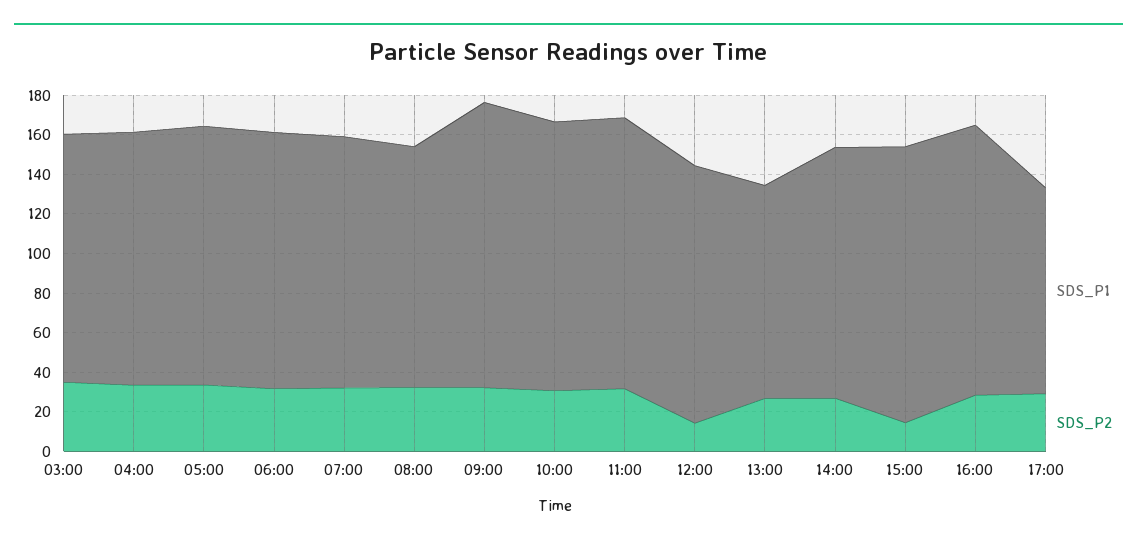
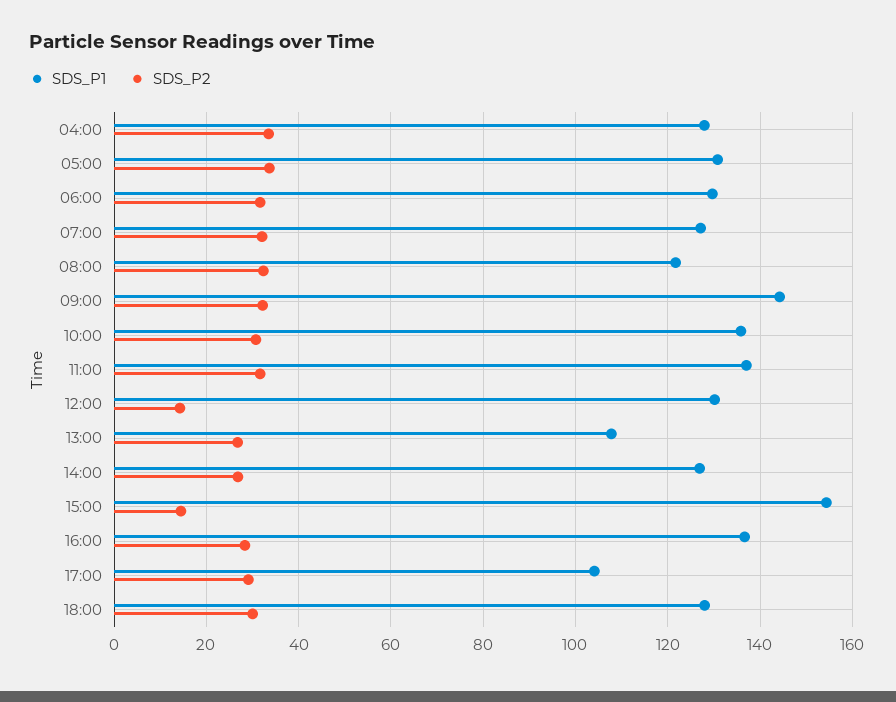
SDS_P1, 03:00: 125 -> none
SDS_P2, 03:00: 35 -> none
SDS_P1, 15:00: 140 -> 154
SDS_P1, 18:00: none -> 128
SDS_P2, 18:00: none -> 30

